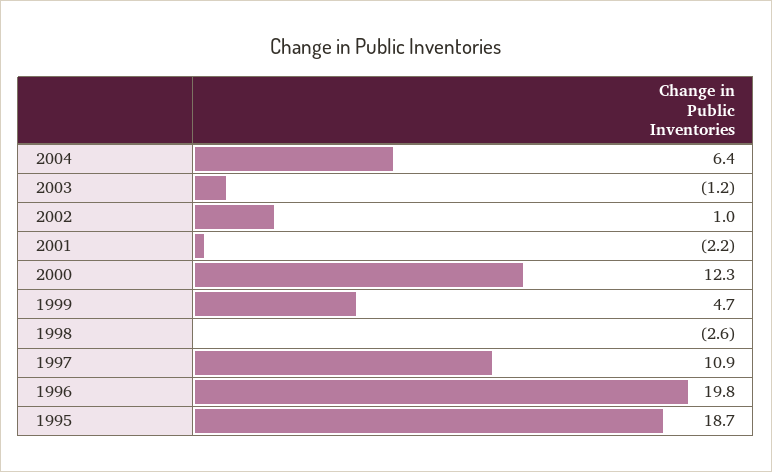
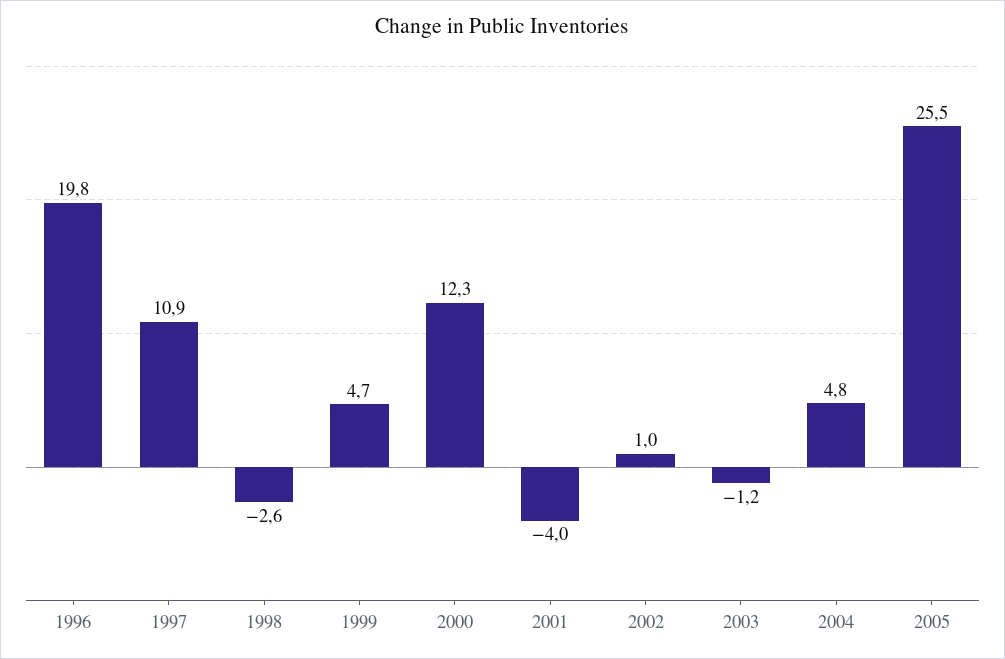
2004: 6.4 -> 4.8
2001: -2.2 -> -4
1995: 18.7 -> none
2005: none -> 25.5

